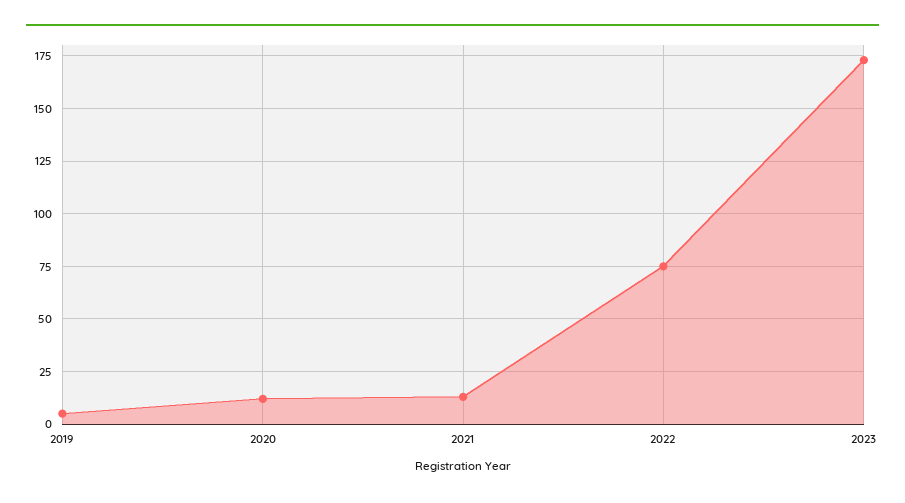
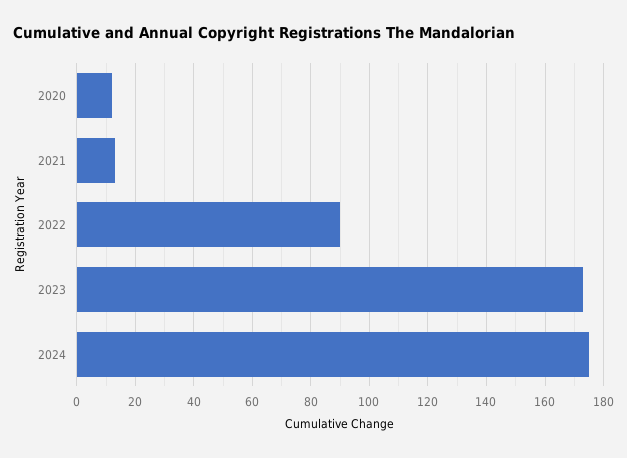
2019: 5 -> none
2022: 75 -> 90
2024: none -> 175

